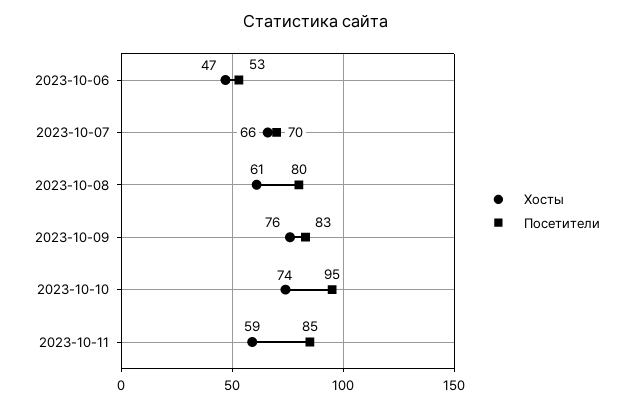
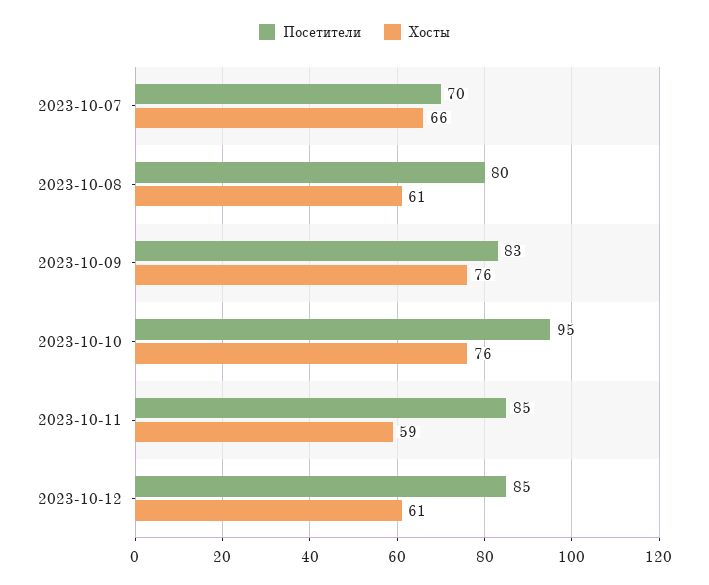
Хосты, 2023-10-06: 47 -> none
Посетители, 2023-10-06: 53 -> none
Хосты, 2023-10-10: 74 -> 76
Посетители, 2023-10-12: none -> 85
Хосты, 2023-10-12: none -> 61

